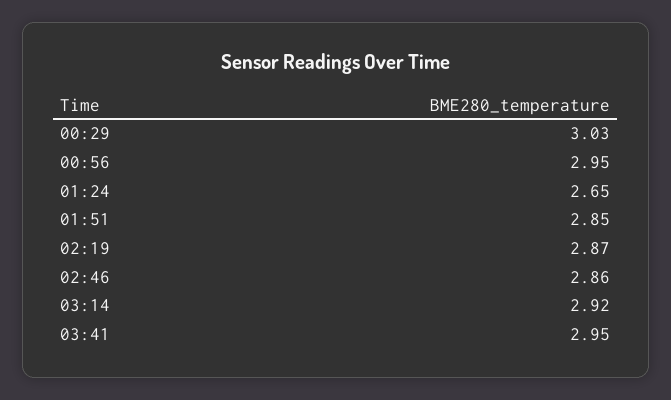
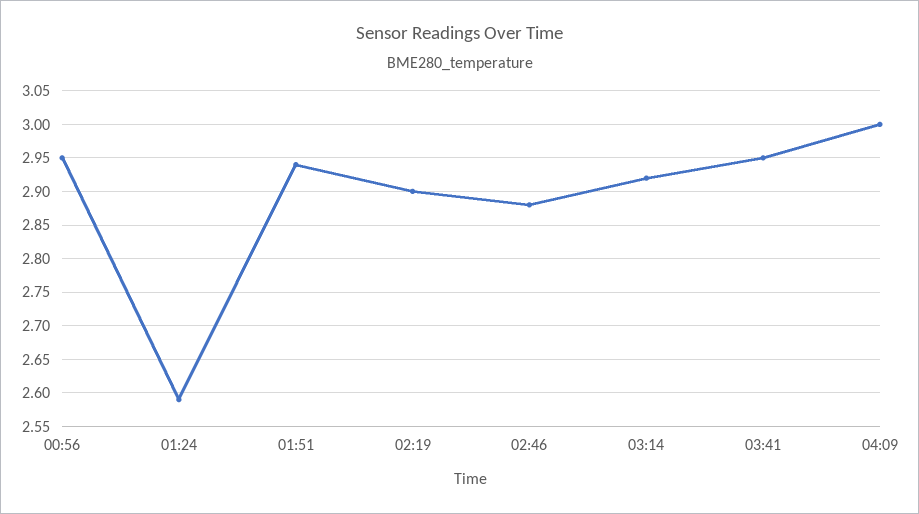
00:29: 3.03 -> none
01:24: 2.65 -> 2.59
01:51: 2.85 -> 2.94
02:19: 2.87 -> 2.9
02:46: 2.86 -> 2.88
04:09: none -> 3

